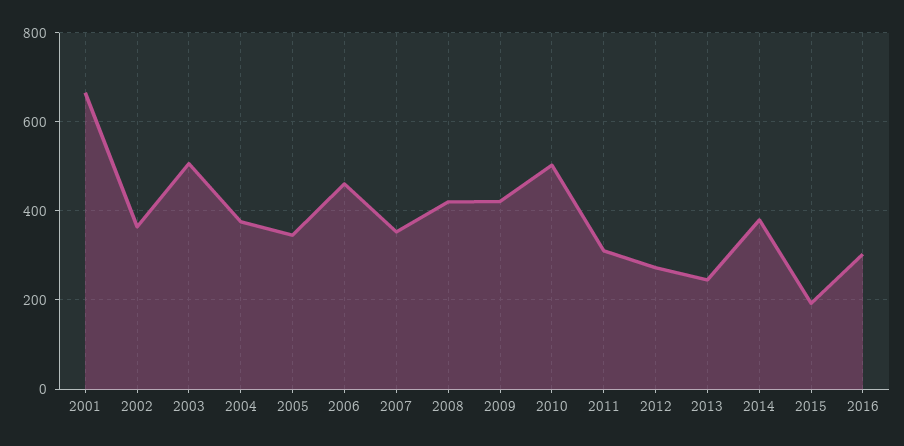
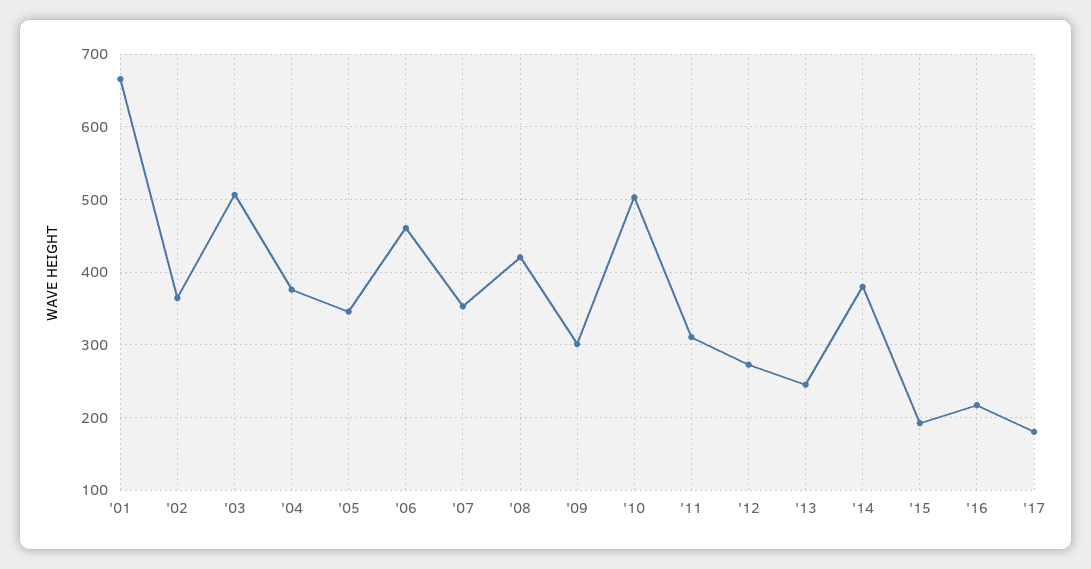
2009: 420 -> 300
2016: 300 -> 220
'17: none -> 180

